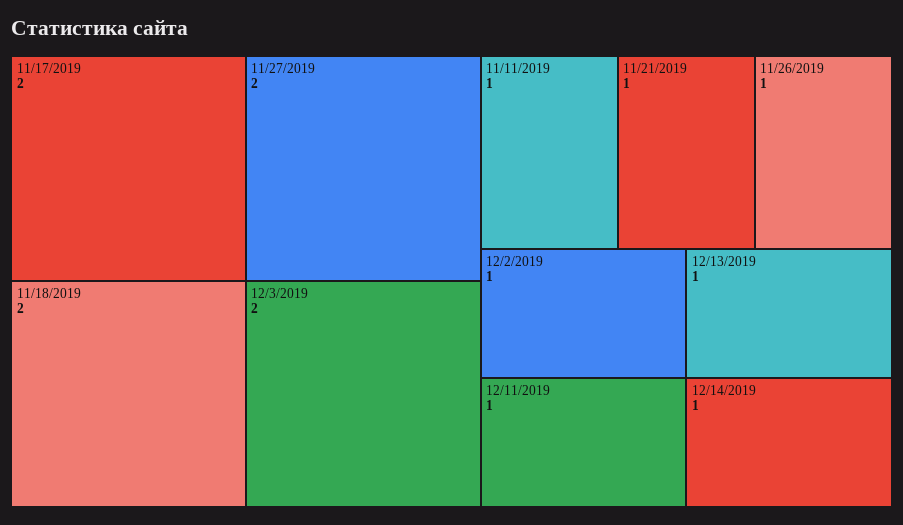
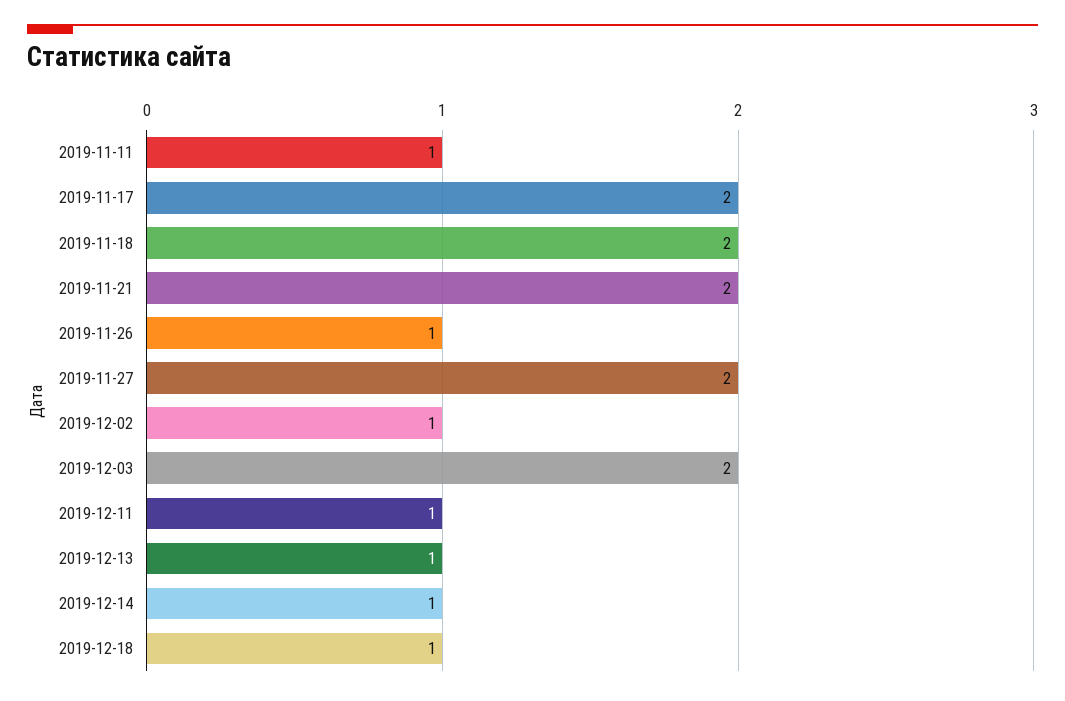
11/21/2019: 1 -> 2
2019-12-18: none -> 1

